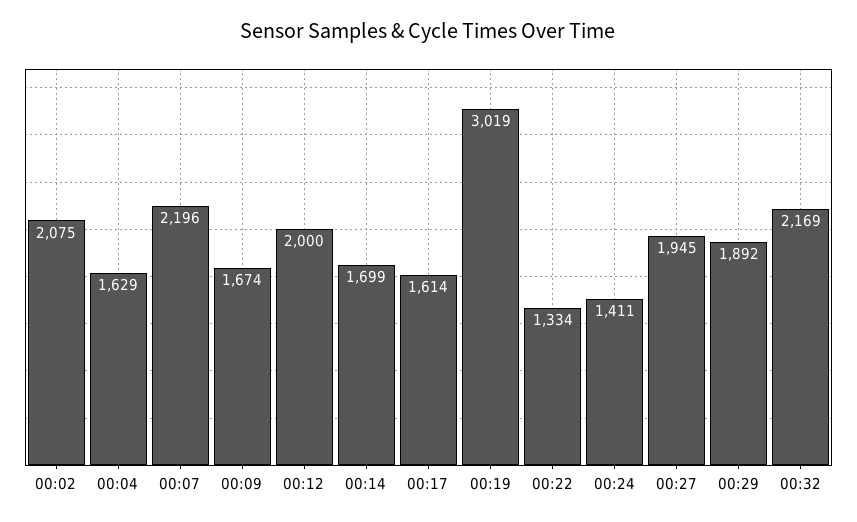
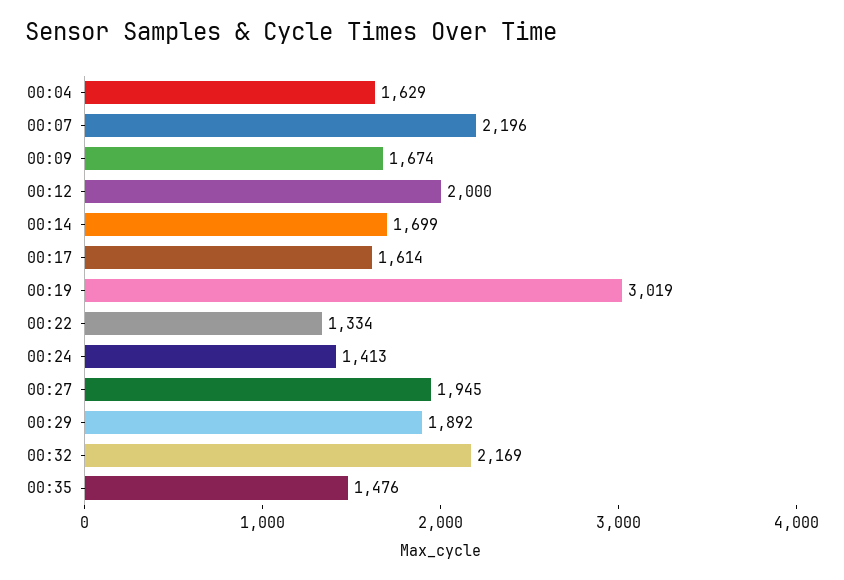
00:02: 2075 -> none
00:24: 1411 -> 1413
00:35: none -> 1476

